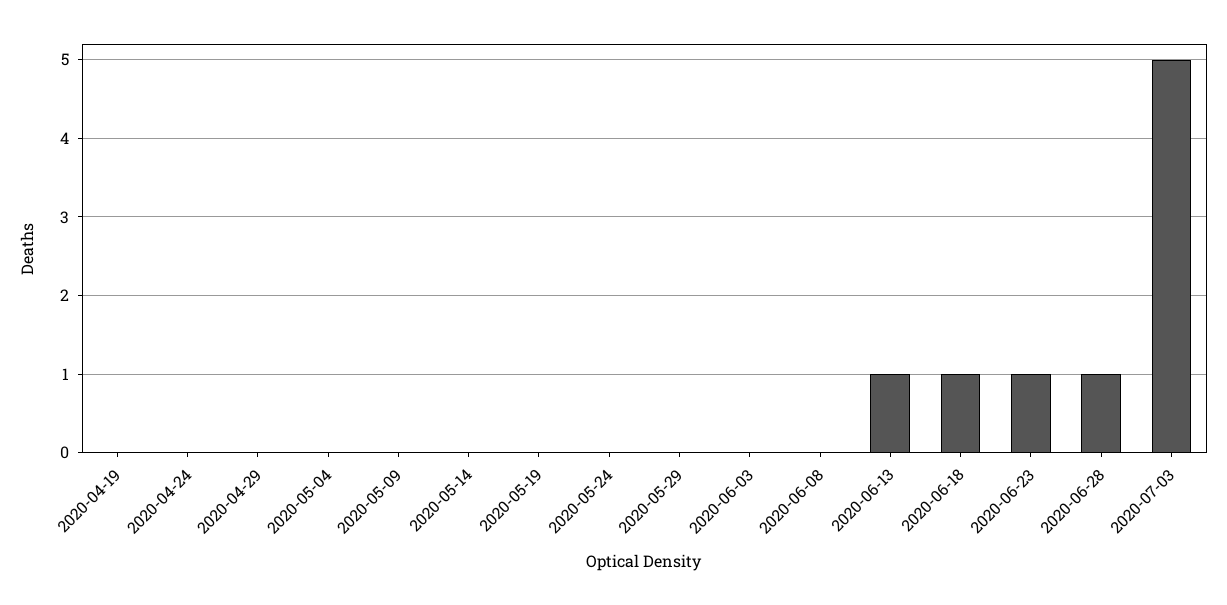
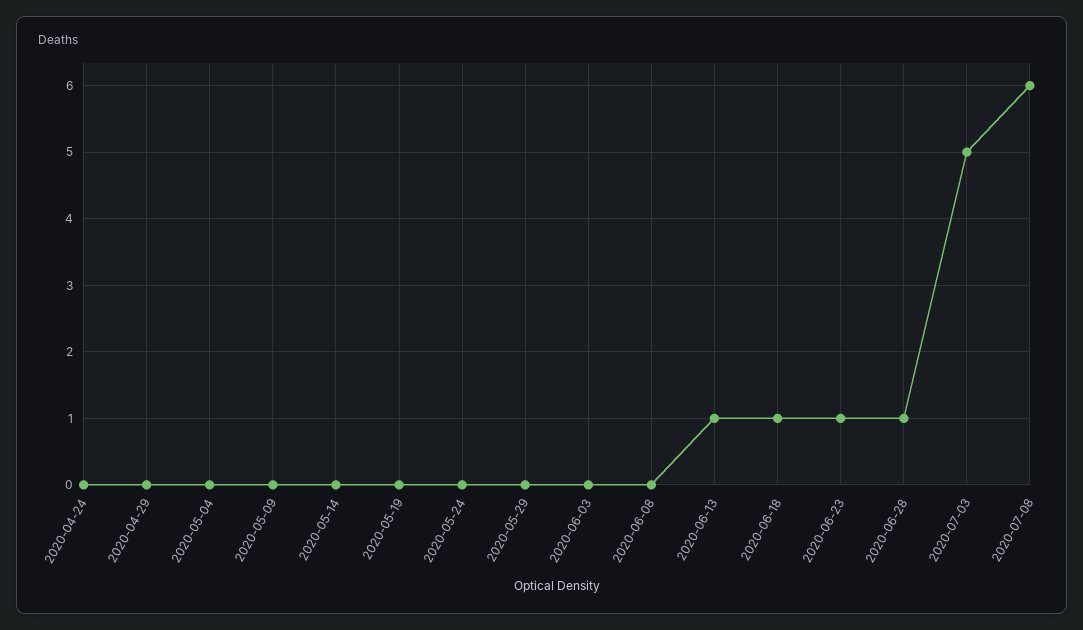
2020-04-19: 0 -> none
2020-07-08: none -> 6

